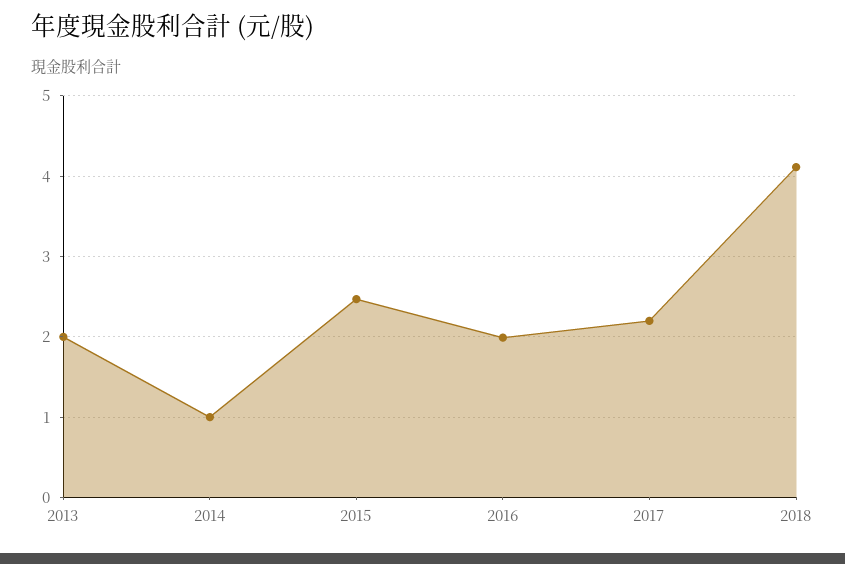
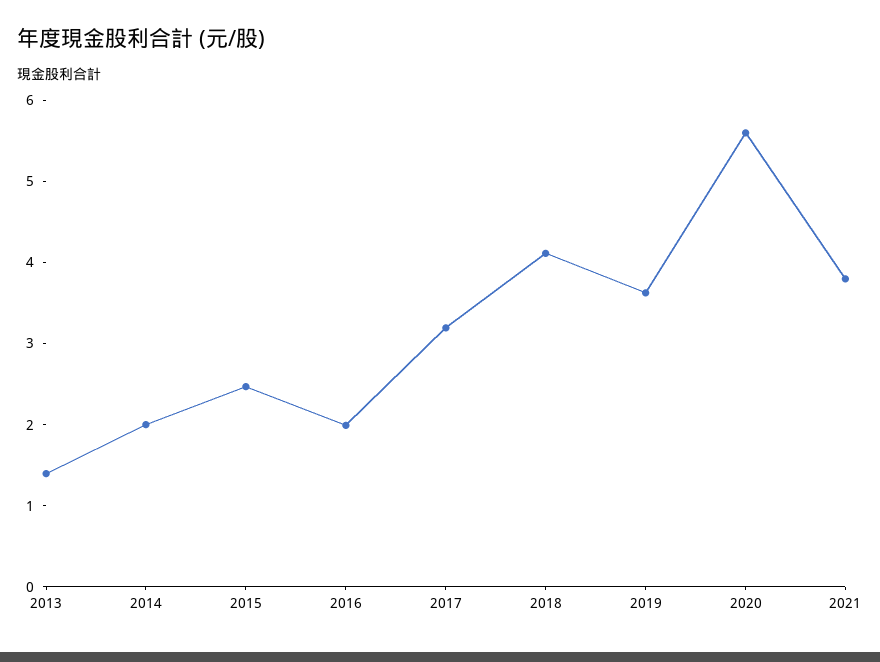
2013: 2 -> 1.4
2014: 1 -> 2
2017: 2.2 -> 3.2
2019: none -> 3.6
2020: none -> 5.6
2021: none -> 3.8

